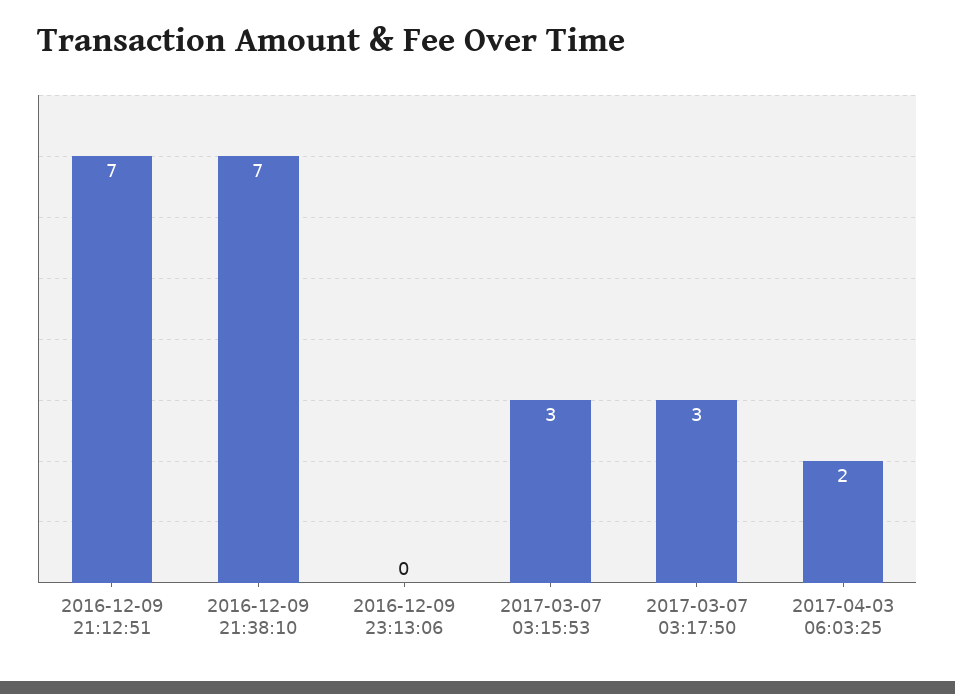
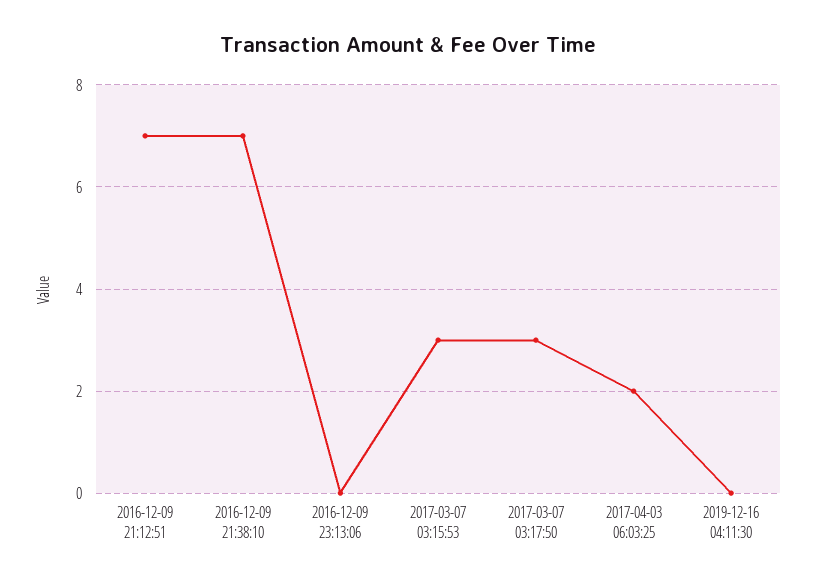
2019-12-16 04:11:30: none -> 0

